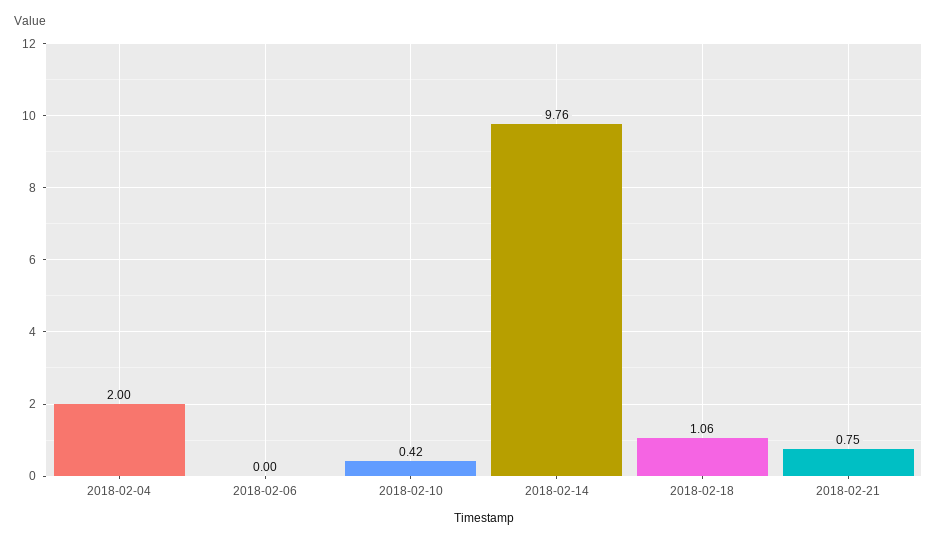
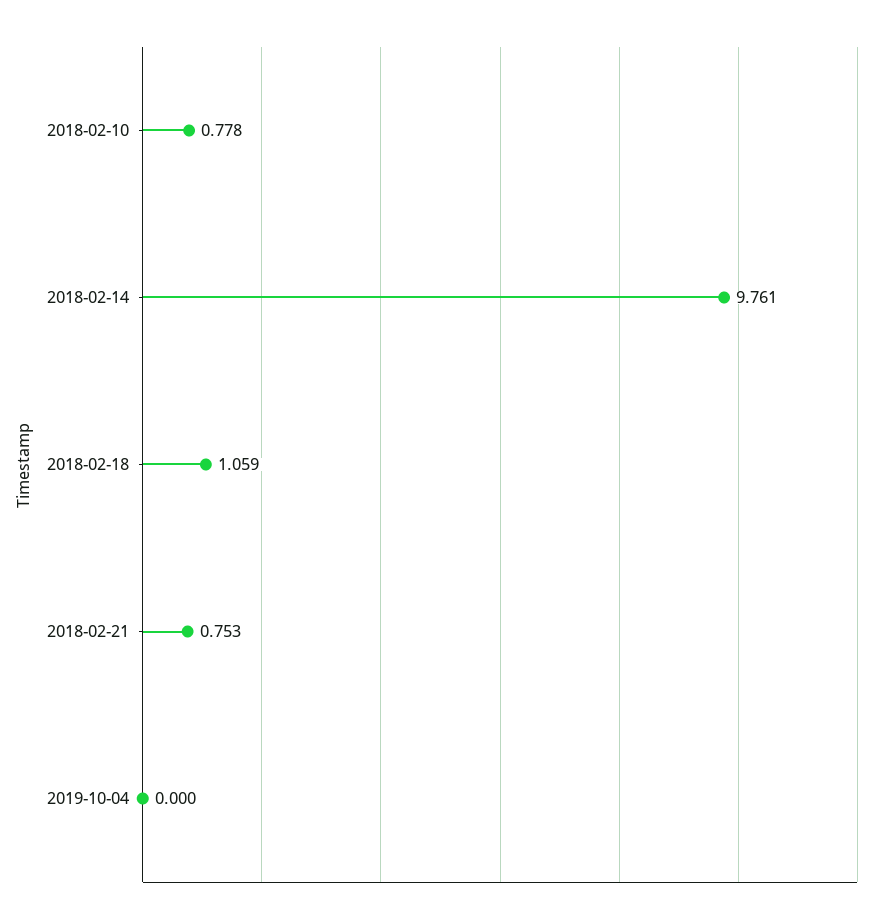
2018-02-04: 2 -> none
2018-02-06: 0 -> none
2018-02-10: 0.42 -> 0.778
2019-10-04: none -> 0

